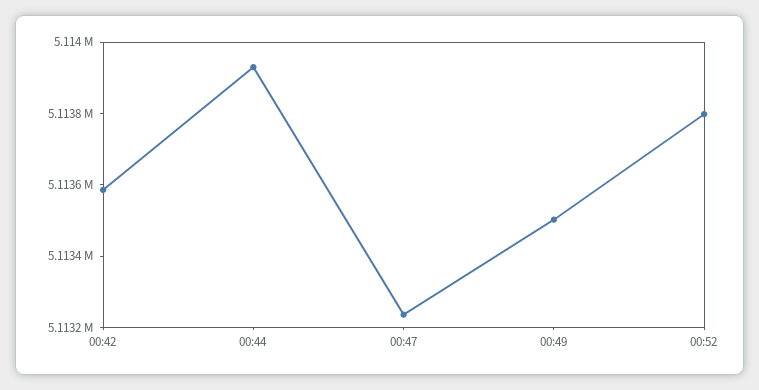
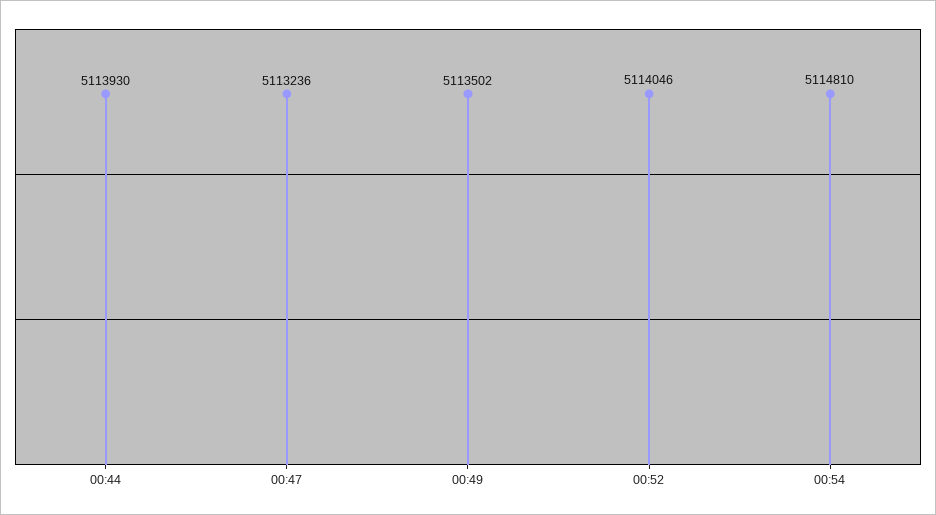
00:42: 5113600 -> none
00:52: 5113800 -> 5114046
00:54: none -> 5114810

